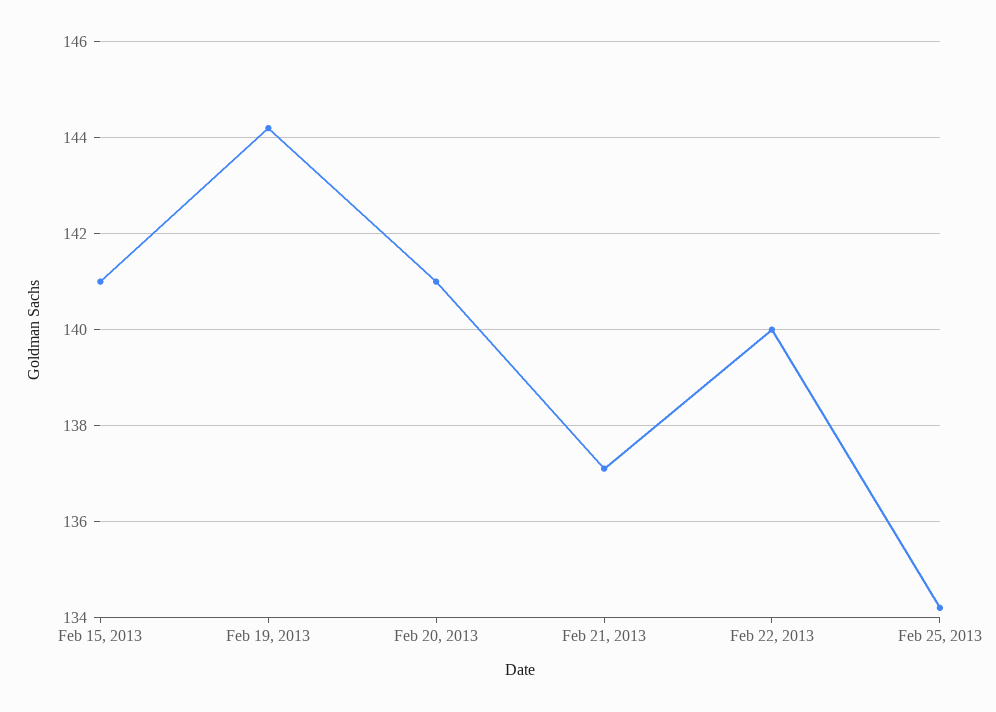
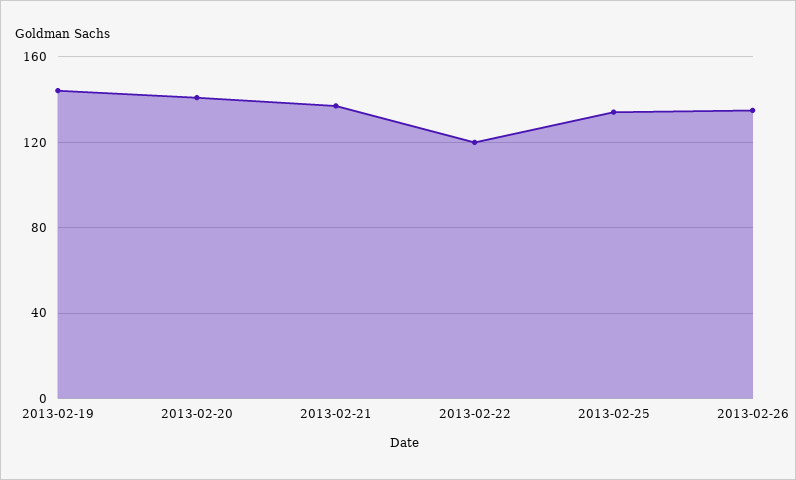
Feb 15, 2013: 141 -> none
Feb 22, 2013: 140 -> 120
2013-02-26: none -> 135

